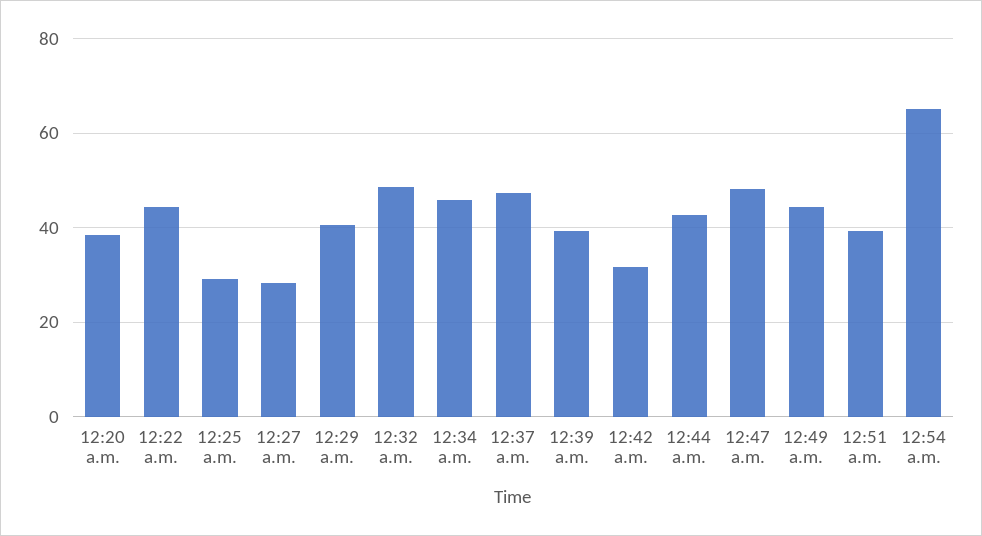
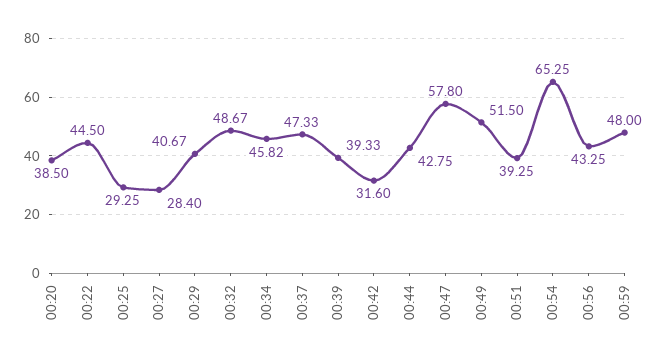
12:47 a.m.: 48 -> 57.8
12:49 a.m.: 44 -> 51.5
00:56: none -> 43.25
00:59: none -> 48

